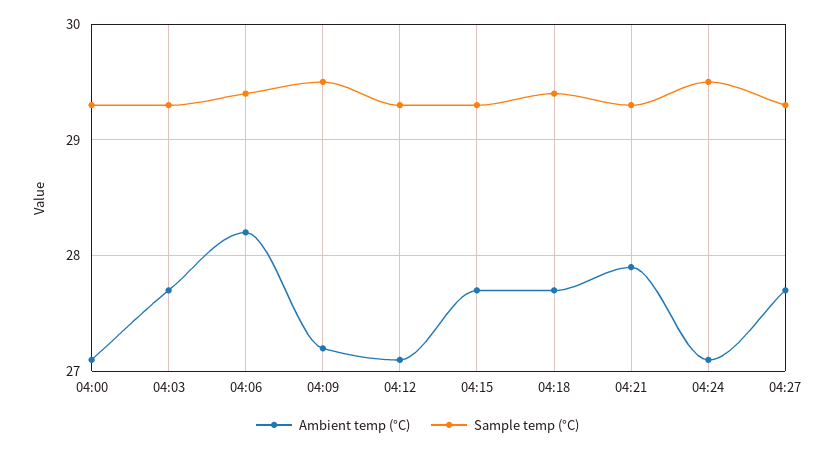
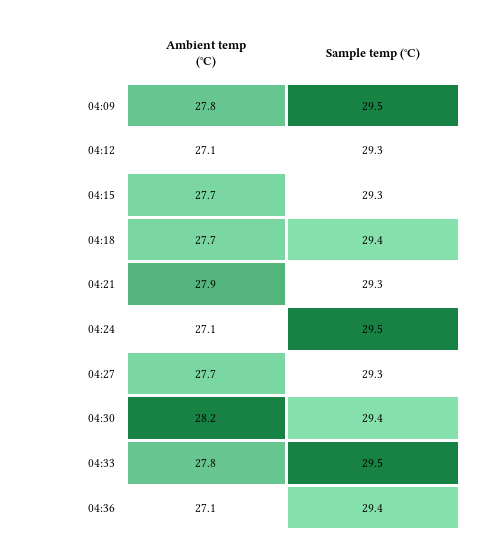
Ambient temp (°C), 04:00: 27.1 -> none
Sample temp (°C), 04:00: 29.3 -> none
Ambient temp (°C), 04:03: 27.7 -> none
Sample temp (°C), 04:03: 29.3 -> none
Ambient temp (°C), 04:06: 28.2 -> none
Sample temp (°C), 04:06: 29.4 -> none
Ambient temp (°C), 04:09: 27.2 -> 27.8
Ambient temp (°C), 04:30: none -> 28.2
Sample temp (°C), 04:30: none -> 29.4
Ambient temp (°C), 04:33: none -> 27.8
Sample temp (°C), 04:33: none -> 29.5
Ambient temp (°C), 04:36: none -> 27.1
Sample temp (°C), 04:36: none -> 29.4

